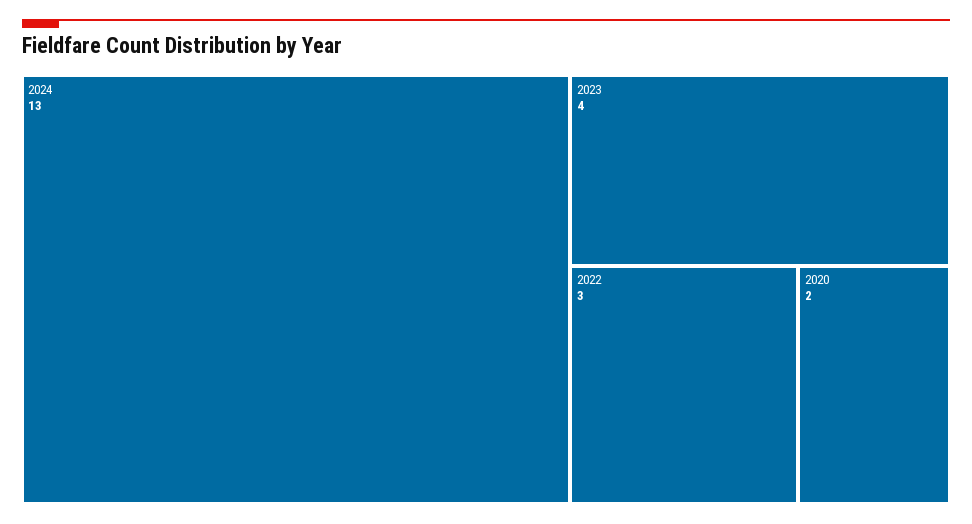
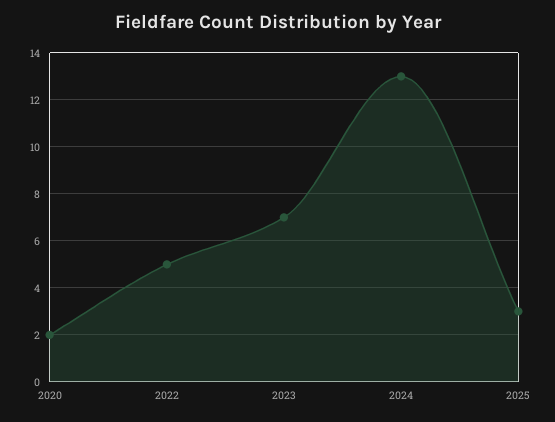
2023: 4 -> 7
2022: 3 -> 5
2025: none -> 3

